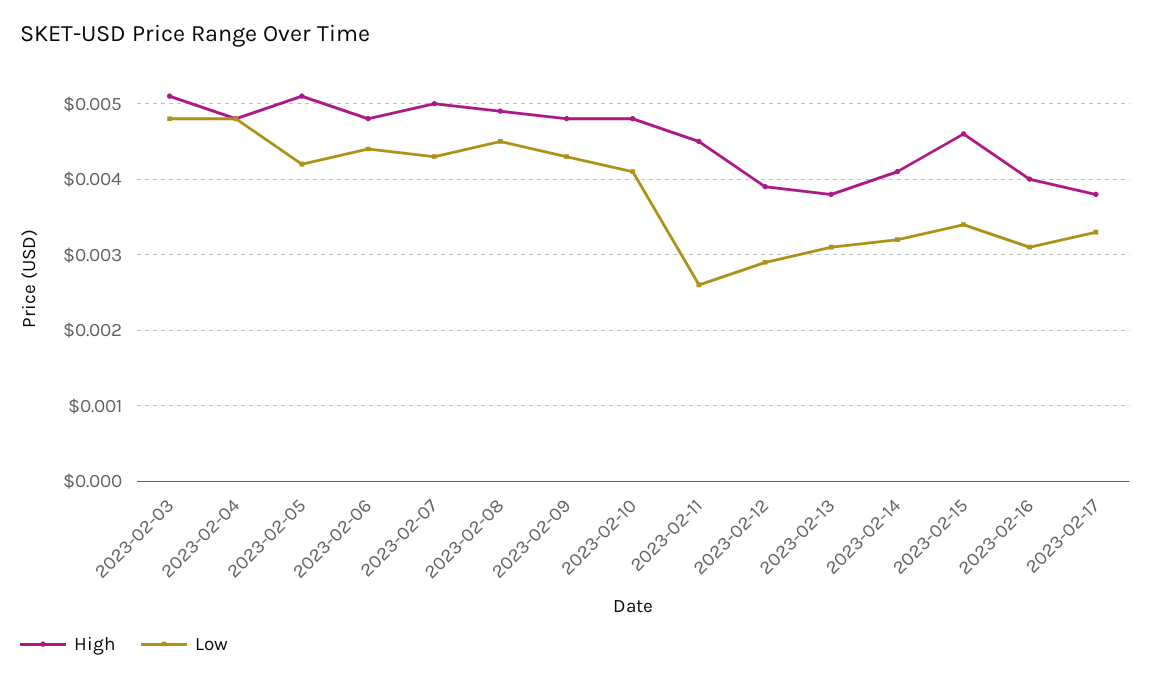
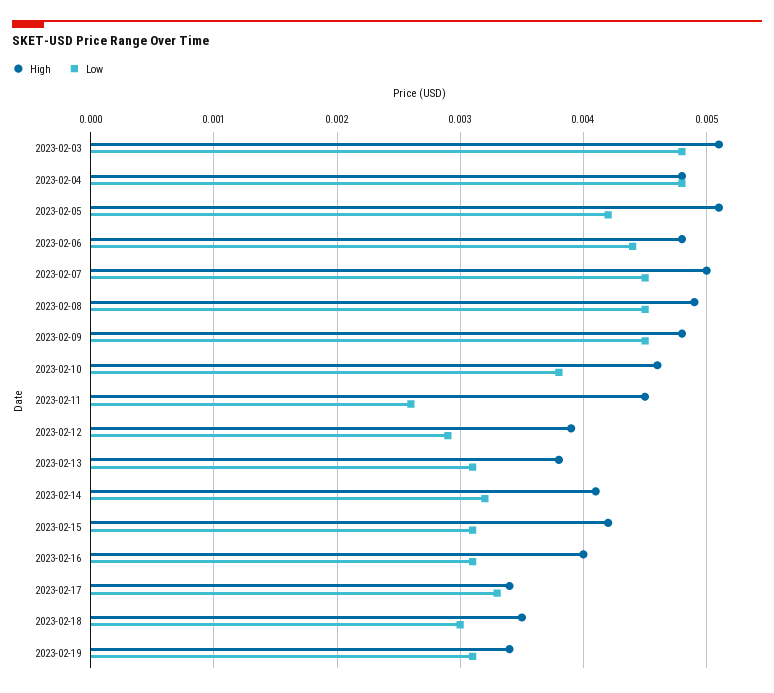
Low, 2023-02-07: 0.0043 -> 0.0045
Low, 2023-02-09: 0.0043 -> 0.0045
High, 2023-02-10: 0.0048 -> 0.0046
Low, 2023-02-10: 0.0041 -> 0.0038
High, 2023-02-15: 0.0046 -> 0.0042
Low, 2023-02-15: 0.0034 -> 0.0031
High, 2023-02-17: 0.0038 -> 0.0034
High, 2023-02-18: none -> 0.0035
Low, 2023-02-18: none -> 0.003
High, 2023-02-19: none -> 0.0034
Low, 2023-02-19: none -> 0.0031

